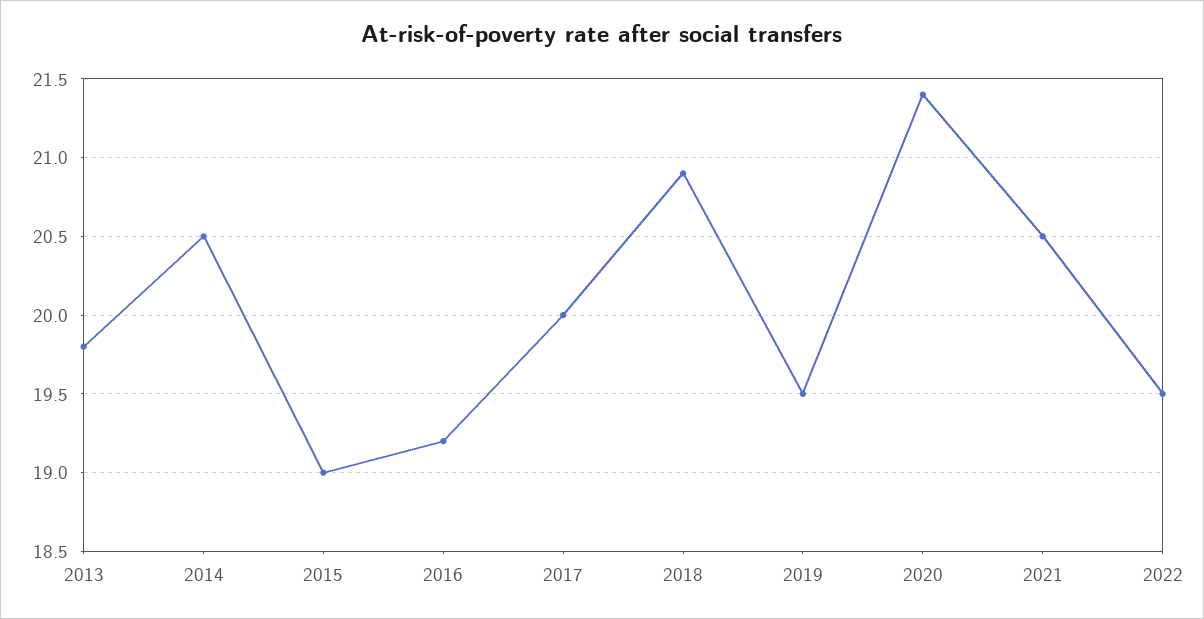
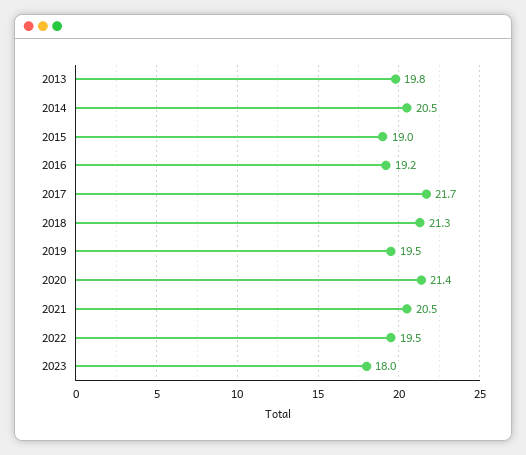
2017: 20 -> 21.7
2018: 20.9 -> 21.3
2023: none -> 18

